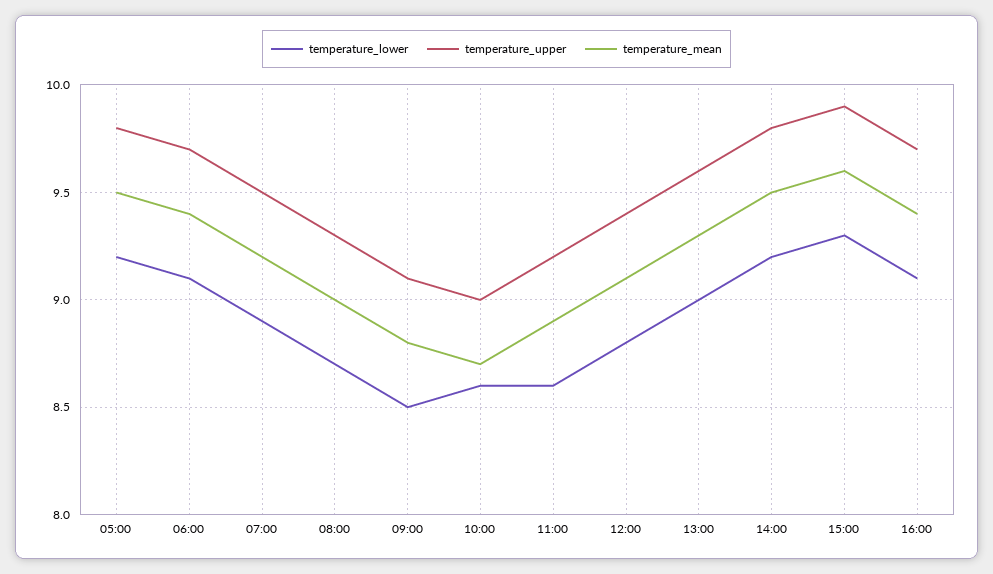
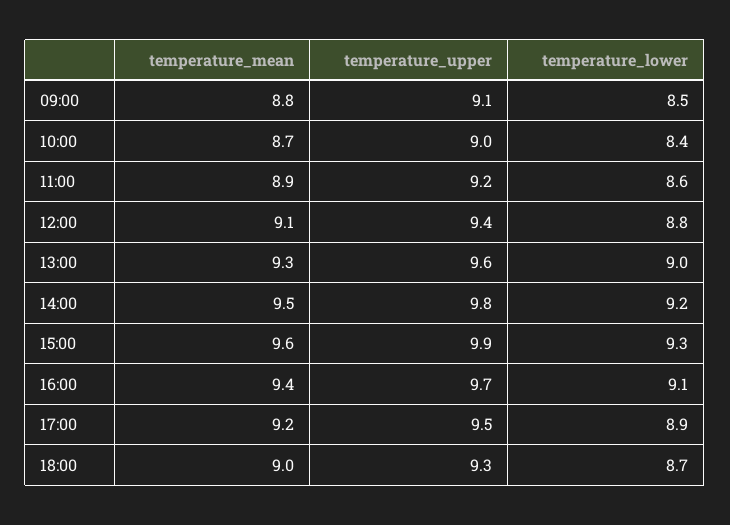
temperature_lower, 05:00: 9.2 -> none
temperature_upper, 05:00: 9.8 -> none
temperature_mean, 05:00: 9.5 -> none
temperature_lower, 06:00: 9.1 -> none
temperature_upper, 06:00: 9.7 -> none
temperature_mean, 06:00: 9.4 -> none
temperature_lower, 07:00: 8.9 -> none
temperature_upper, 07:00: 9.5 -> none
temperature_mean, 07:00: 9.2 -> none
temperature_lower, 08:00: 8.7 -> none
temperature_upper, 08:00: 9.3 -> none
temperature_mean, 08:00: 9 -> none
temperature_lower, 10:00: 8.6 -> 8.4
temperature_mean, 17:00: none -> 9.2
temperature_upper, 17:00: none -> 9.5
temperature_lower, 17:00: none -> 8.9
temperature_mean, 18:00: none -> 9
temperature_upper, 18:00: none -> 9.3
temperature_lower, 18:00: none -> 8.7

